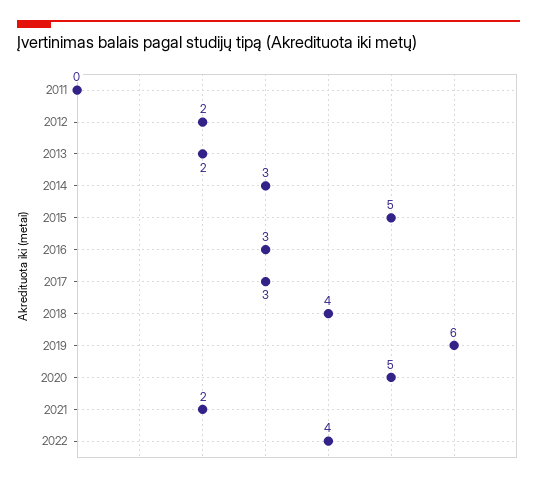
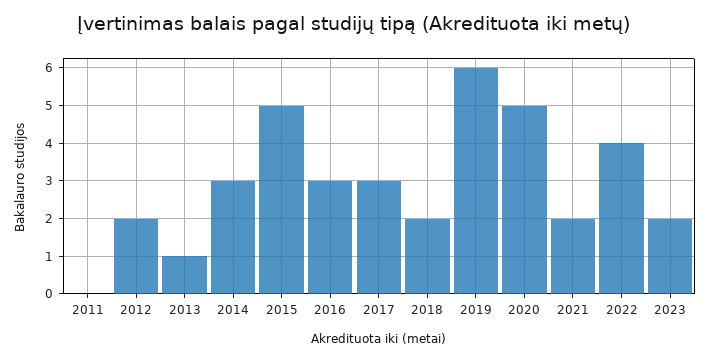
2013: 2 -> 1
2018: 4 -> 2
2023: none -> 2

